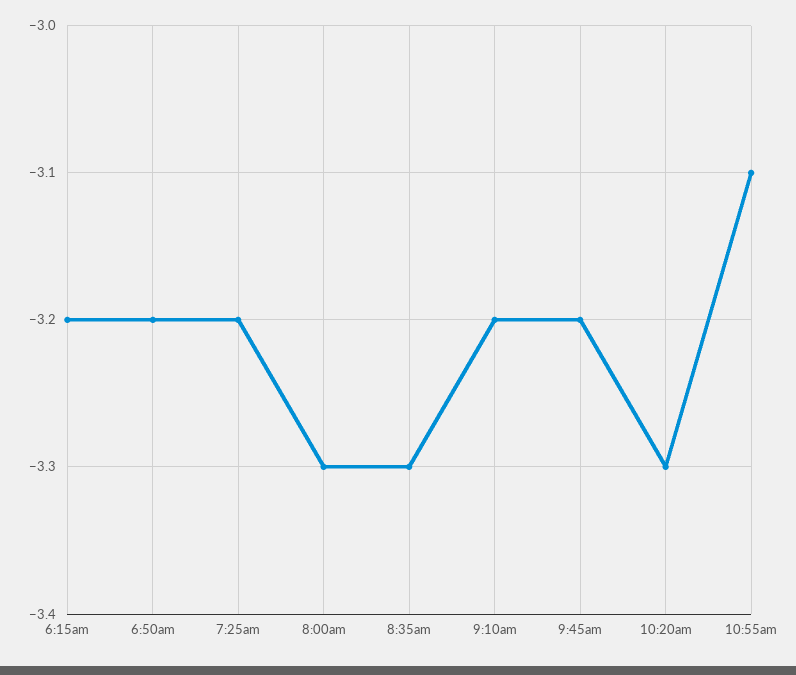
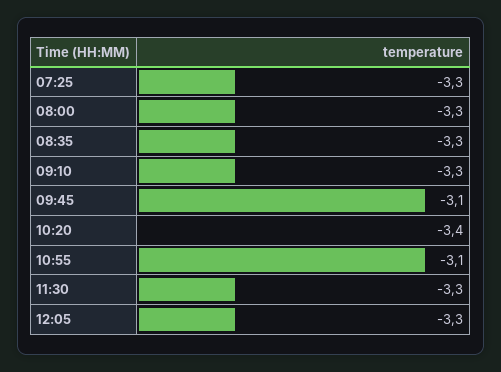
6:15am: -3.2 -> none
6:50am: -3.2 -> none
7:25am: -3.2 -> -3.3
9:10am: -3.2 -> -3.3
9:45am: -3.2 -> -3.1
10:20am: -3.3 -> -3.4
11:30: none -> -3.3
12:05: none -> -3.3

